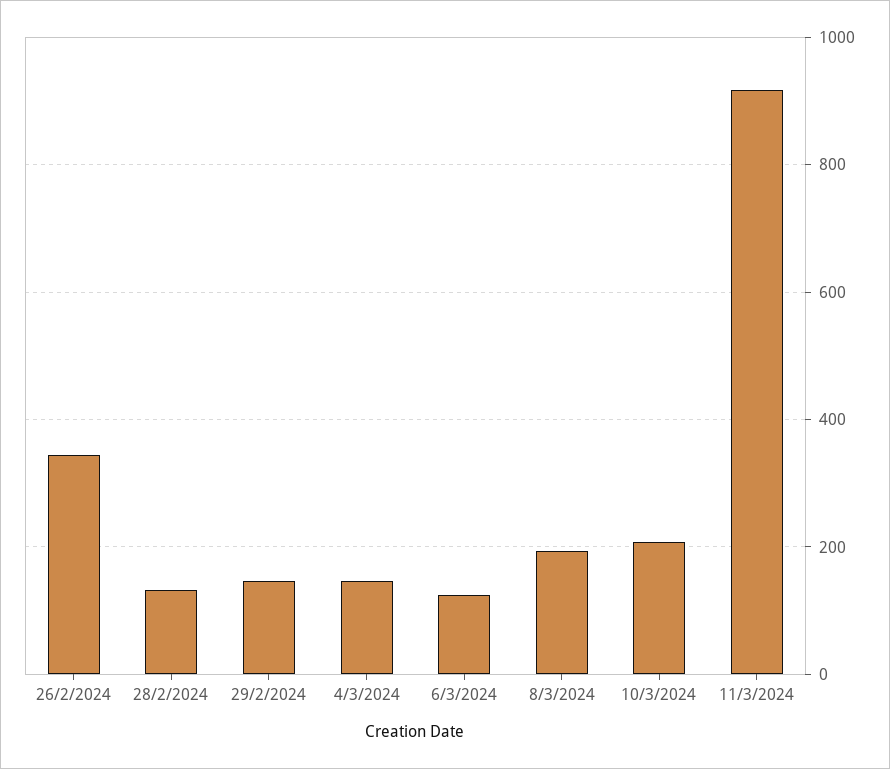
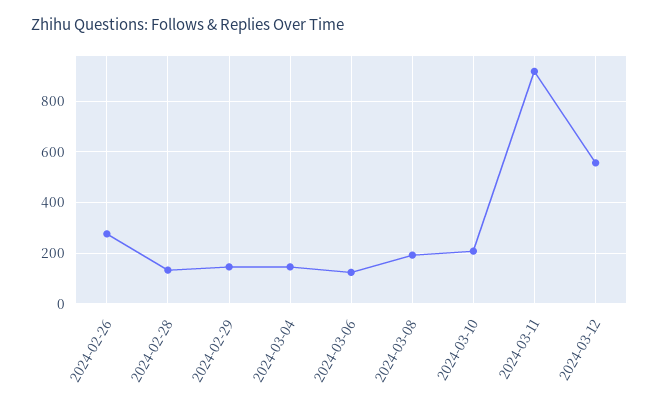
26/2/2024: 340 -> 275
2024-03-12: none -> 550

